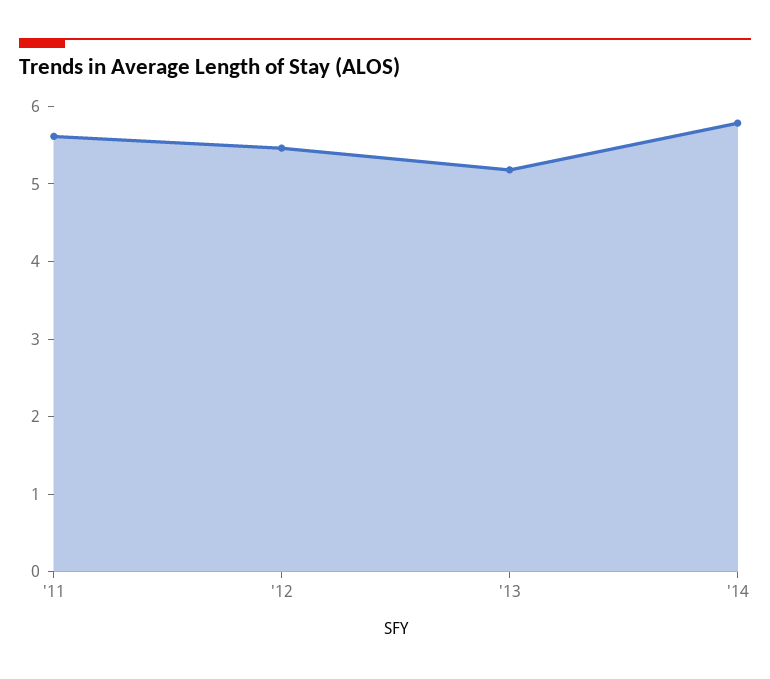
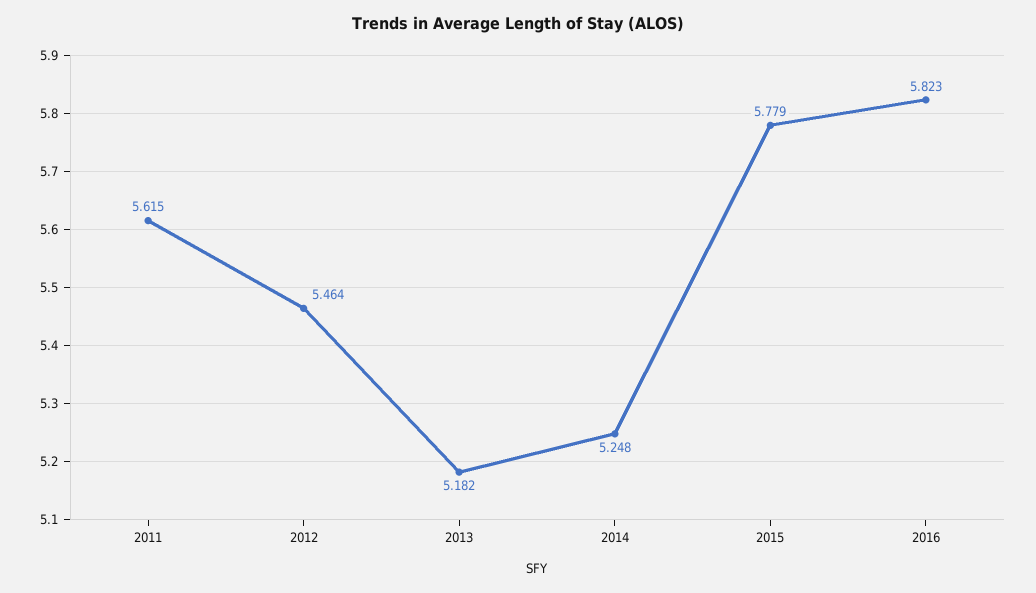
'14: 5.8 -> 5.248
2015: none -> 5.779
2016: none -> 5.823

